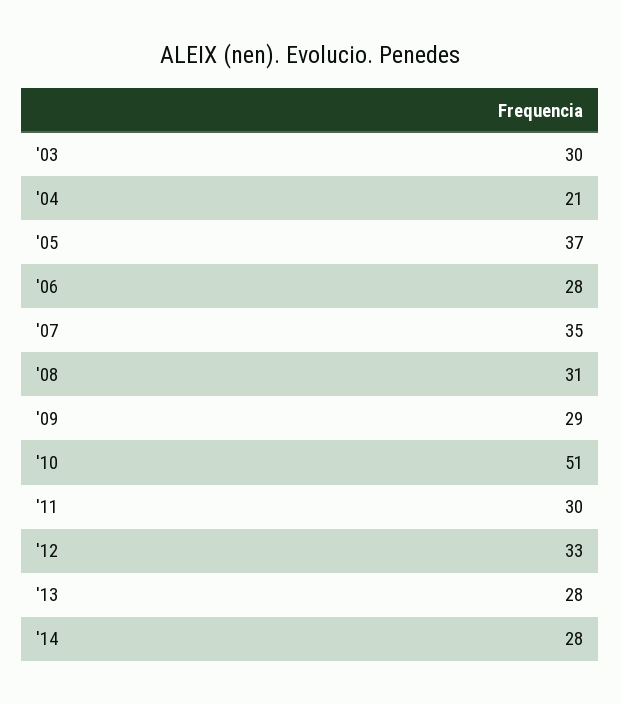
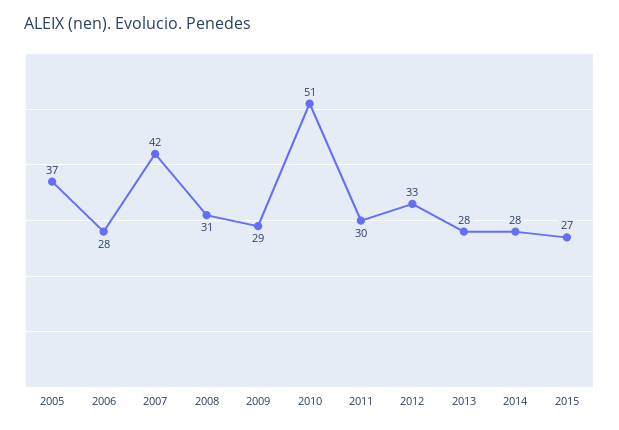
'03: 30 -> none
'04: 21 -> none
'07: 35 -> 42
2015: none -> 27

